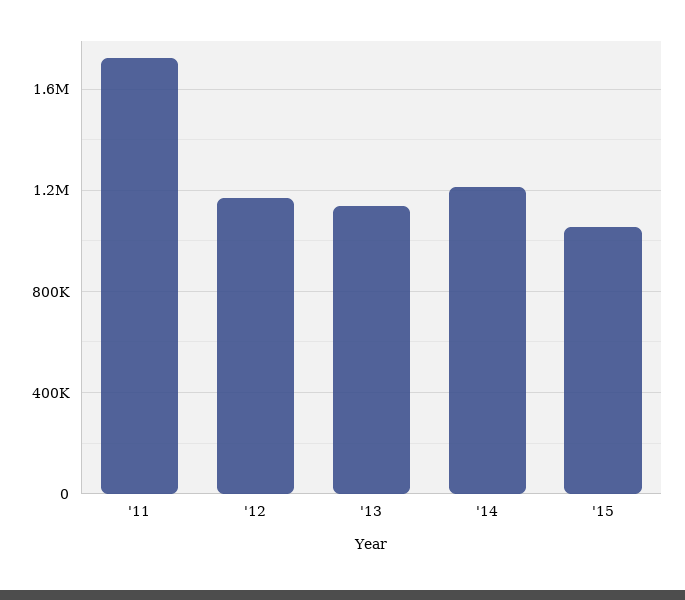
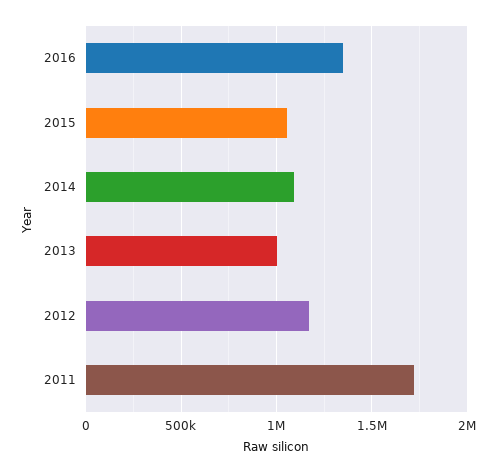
'13: 1150000 -> 1000000
'14: 1200000 -> 1100000
2016: none -> 1350000

